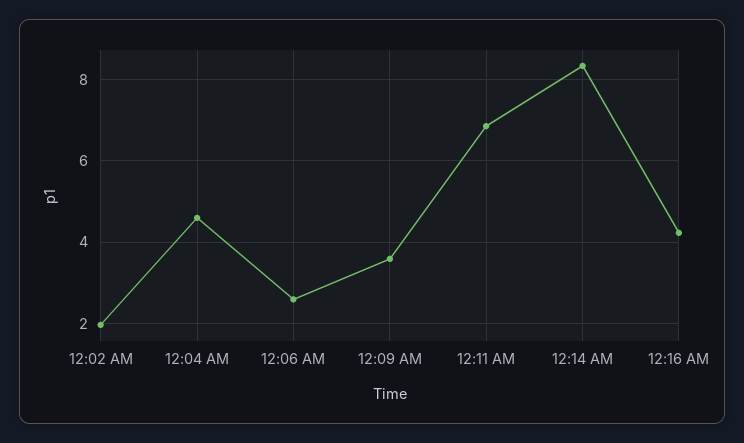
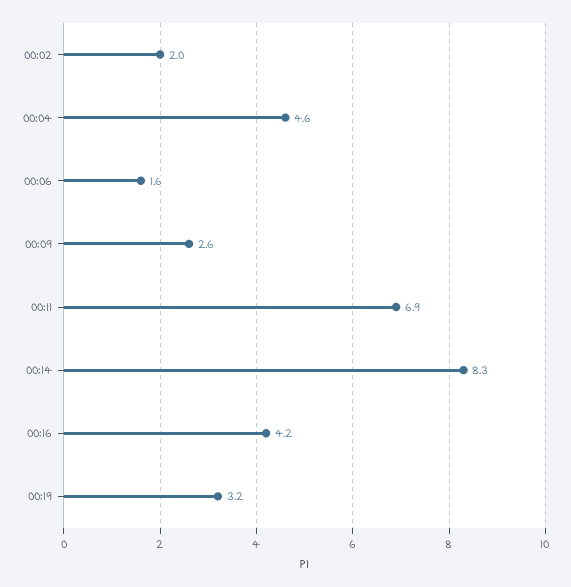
12:06 AM: 2.6 -> 1.6
12:09 AM: 3.6 -> 2.6
00:19: none -> 3.2

